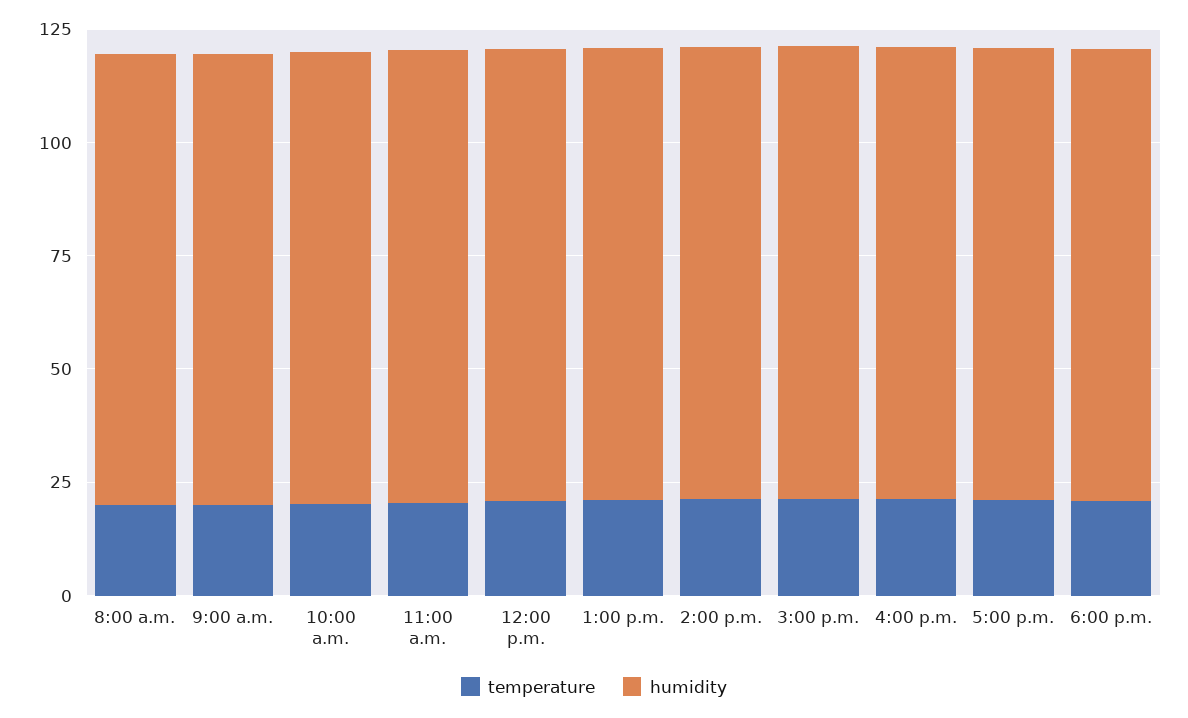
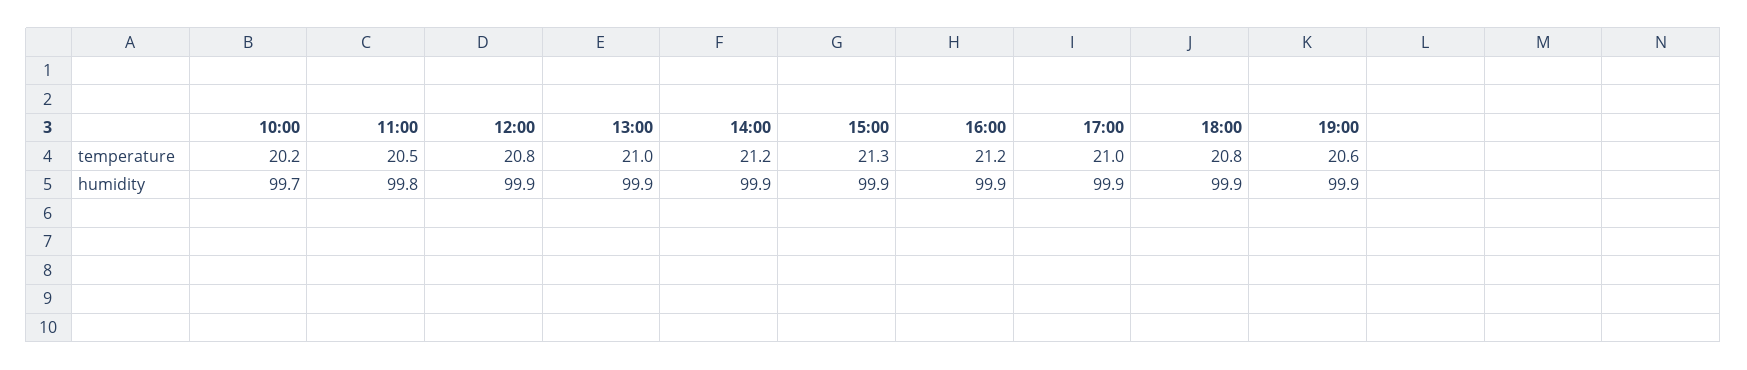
temperature, 8:00 a.m.: 20 -> none
humidity, 8:00 a.m.: 100 -> none
temperature, 9:00 a.m.: 20 -> none
humidity, 9:00 a.m.: 100 -> none
temperature, 19:00: none -> 20.6
humidity, 19:00: none -> 99.9

